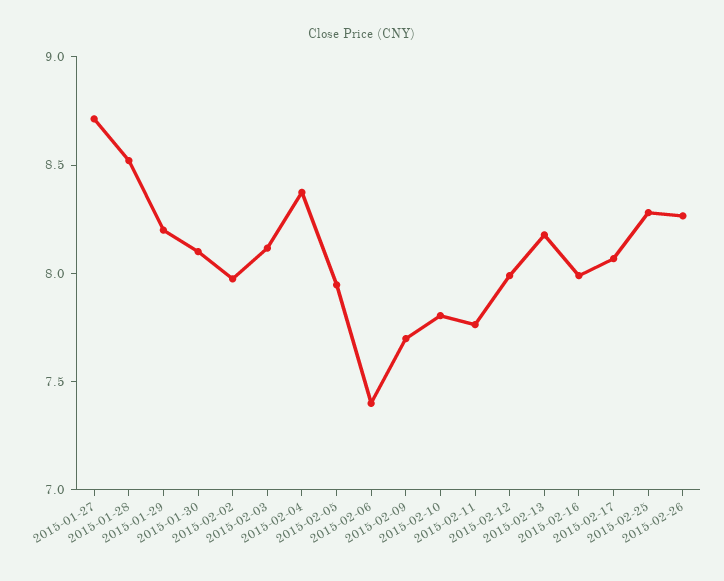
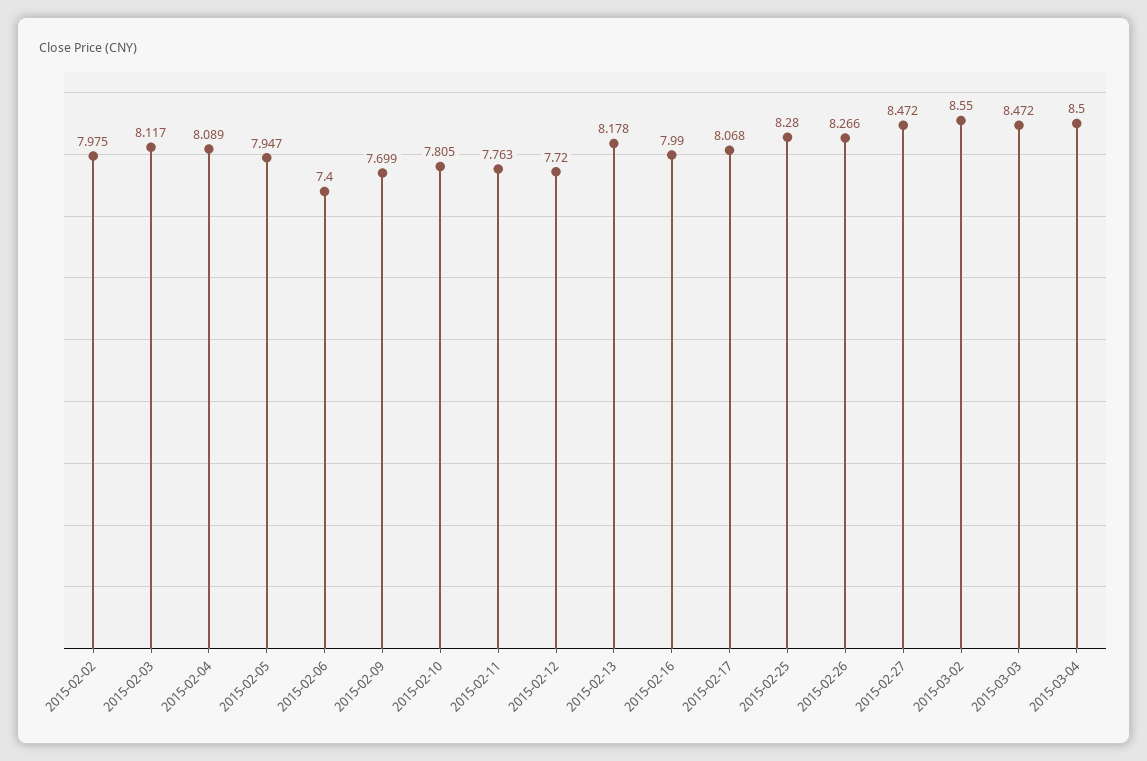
2015-01-27: 8.7 -> none
2015-01-28: 8.5 -> none
2015-01-29: 8.2 -> none
2015-01-30: 8.1 -> none
2015-02-04: 8.4 -> 8.089
2015-02-12: 8 -> 7.72
2015-02-27: none -> 8.472
2015-03-02: none -> 8.55
2015-03-03: none -> 8.472
2015-03-04: none -> 8.5

